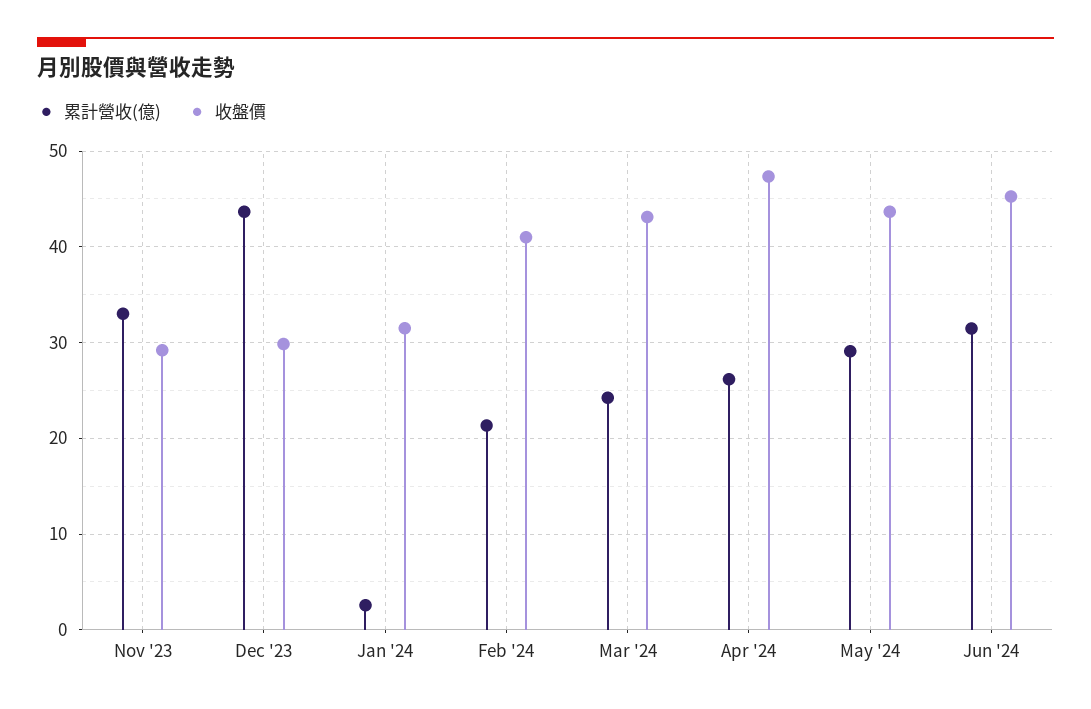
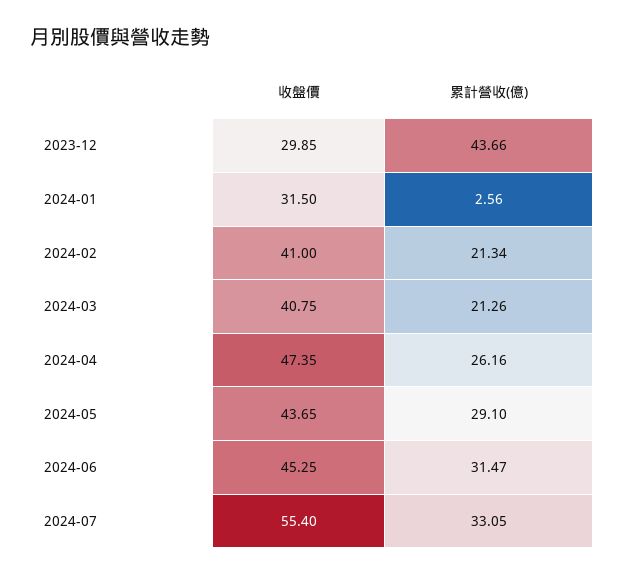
累計營收(億), Nov '23: 33 -> none
收盤價, Nov '23: 29 -> none
累計營收(億), Mar '24: 24 -> 21.26
收盤價, Mar '24: 43 -> 40.75
收盤價, 2024-07: none -> 55.4
累計營收(億), 2024-07: none -> 33.05

